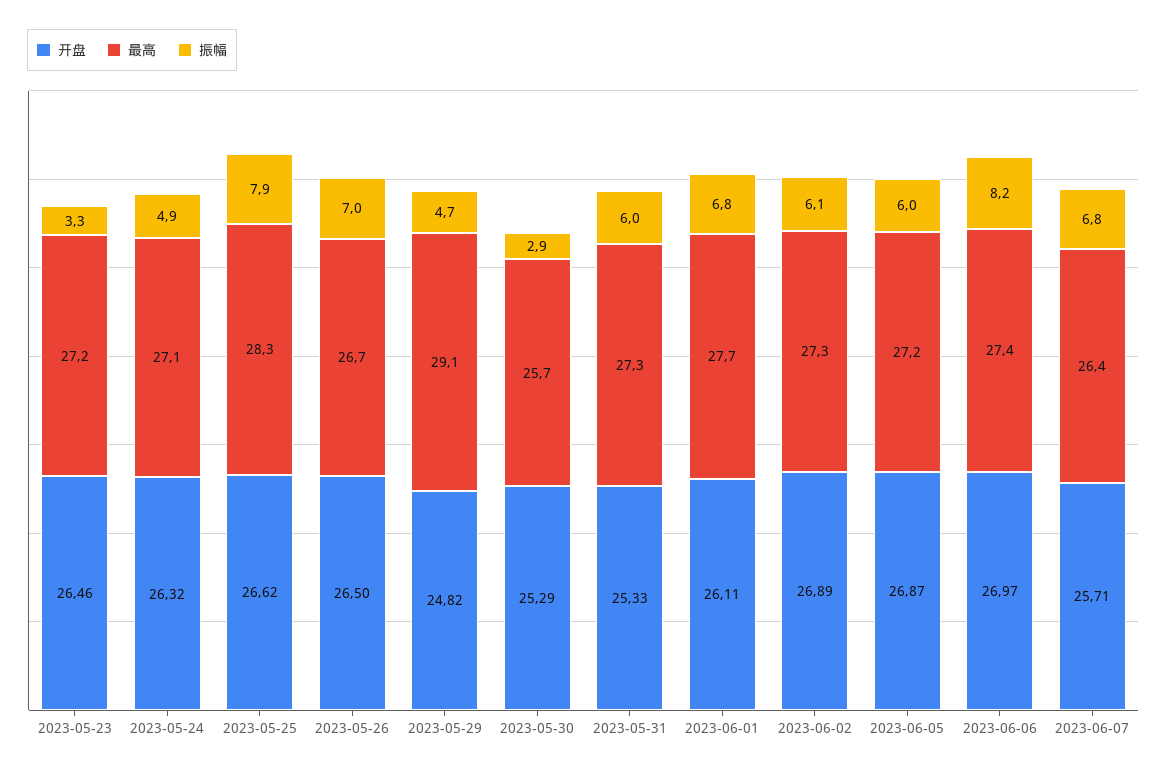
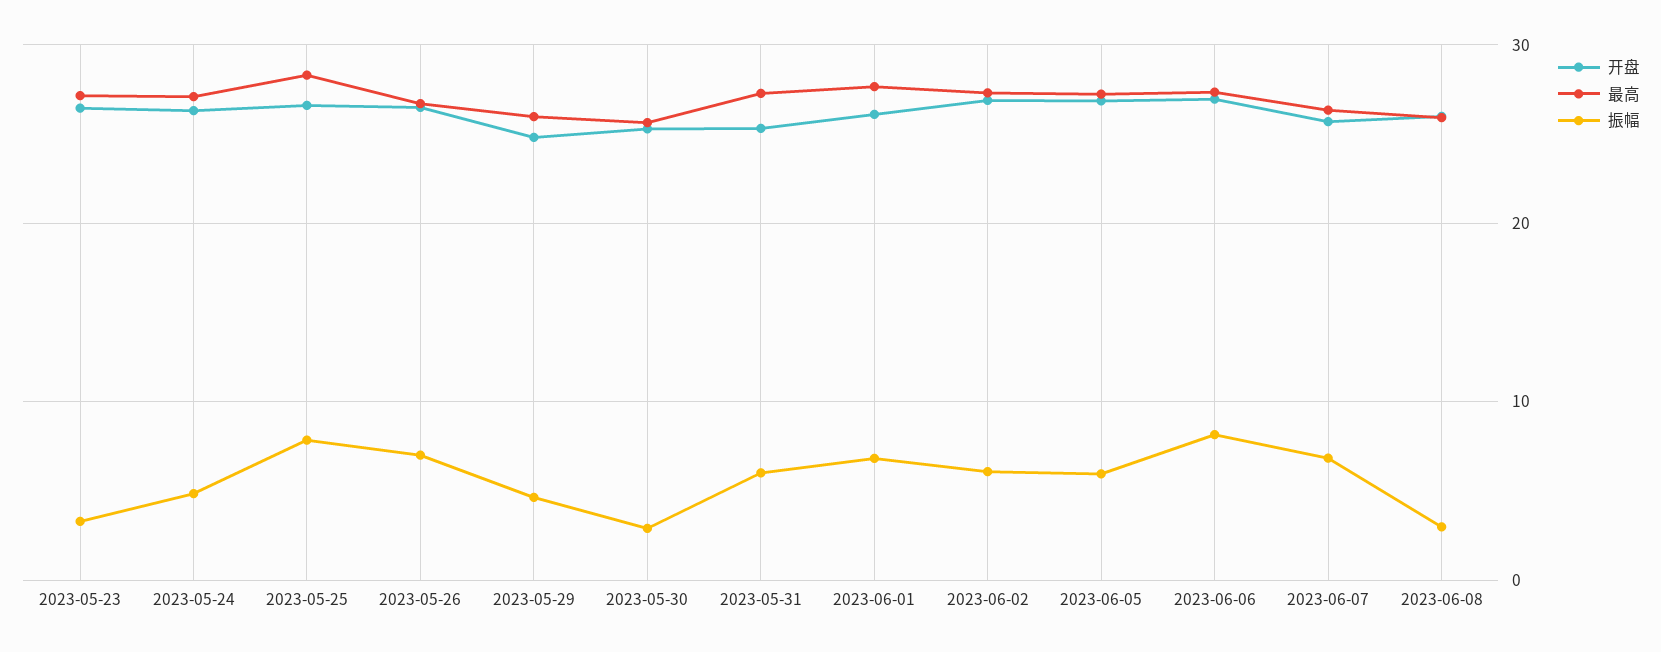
最高, 2023-05-29: 29.1 -> 26
开盘, 2023-06-08: none -> 26
最高, 2023-06-08: none -> 26
振幅, 2023-06-08: none -> 3

